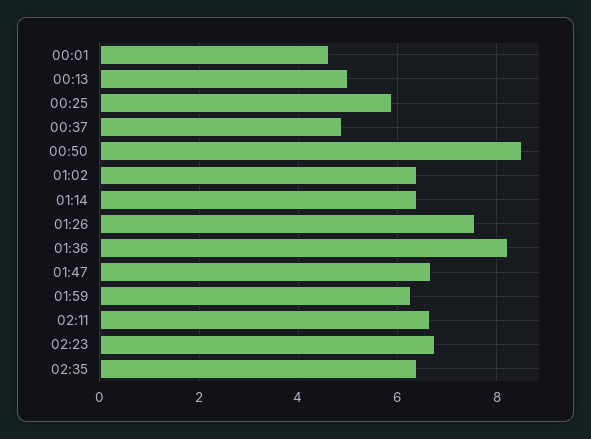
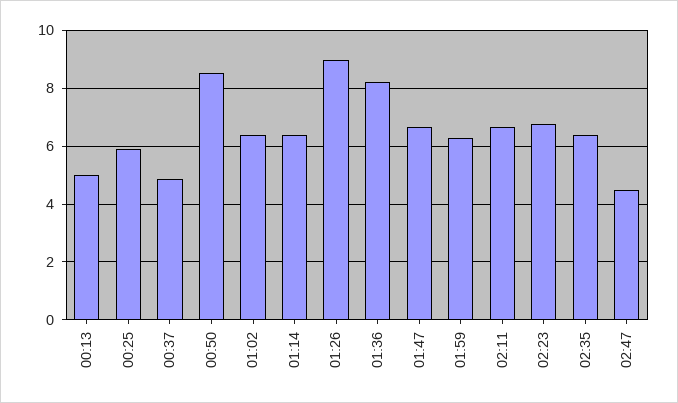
00:01: 4.6 -> none
01:26: 7.6 -> 9
02:47: none -> 4.5

